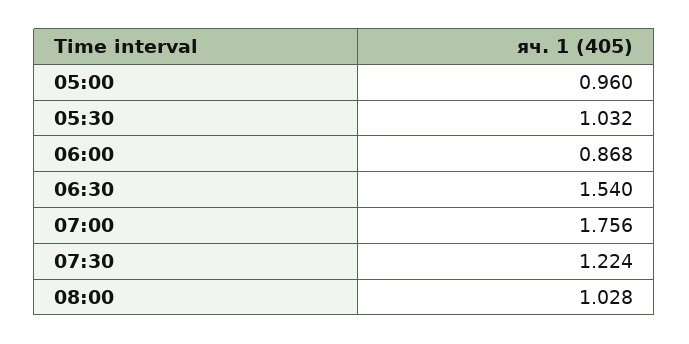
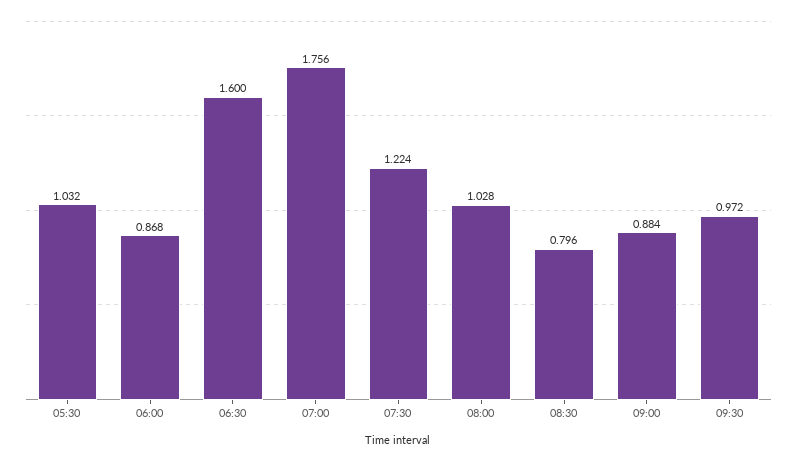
05:00: 0.96 -> none
06:30: 1.54 -> 1.6
08:30: none -> 0.796
09:00: none -> 0.884
09:30: none -> 0.972

